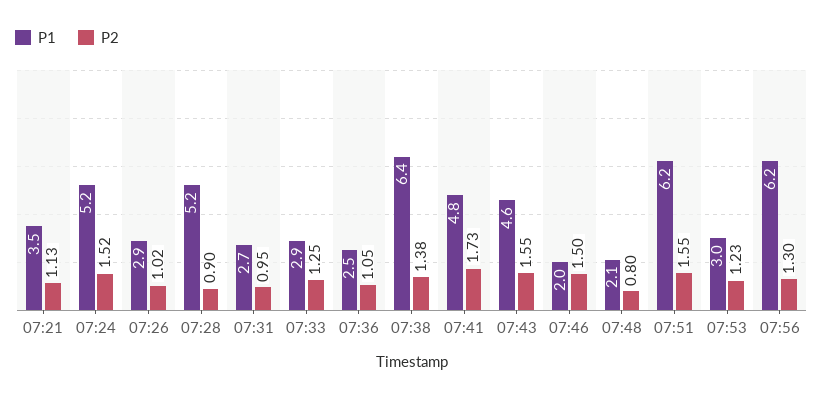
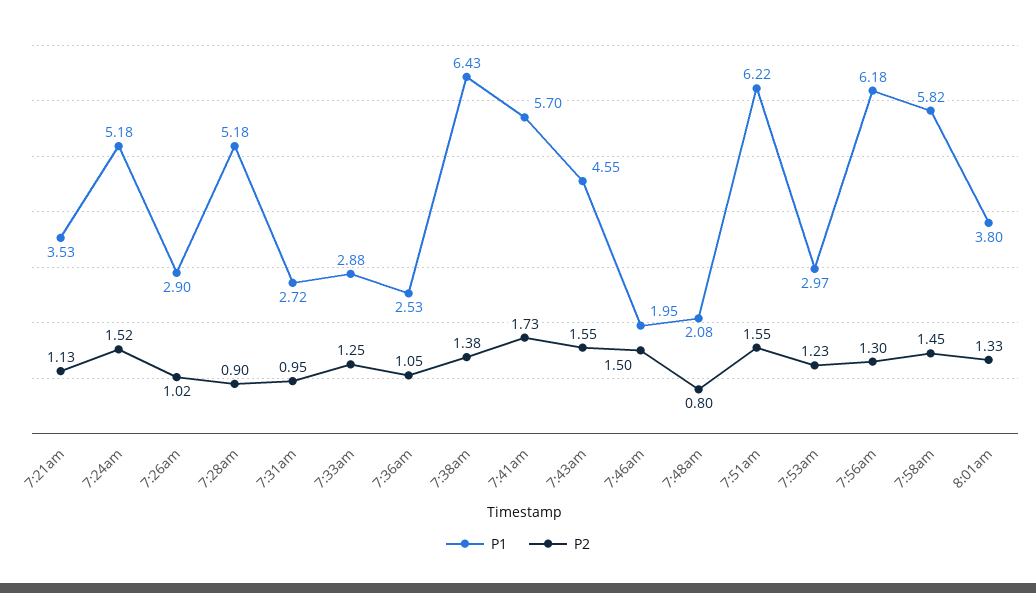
P1, 07:41: 4.8 -> 5.7
P1, 7:58am: none -> 5.82
P2, 7:58am: none -> 1.45
P1, 8:01am: none -> 3.8
P2, 8:01am: none -> 1.33

